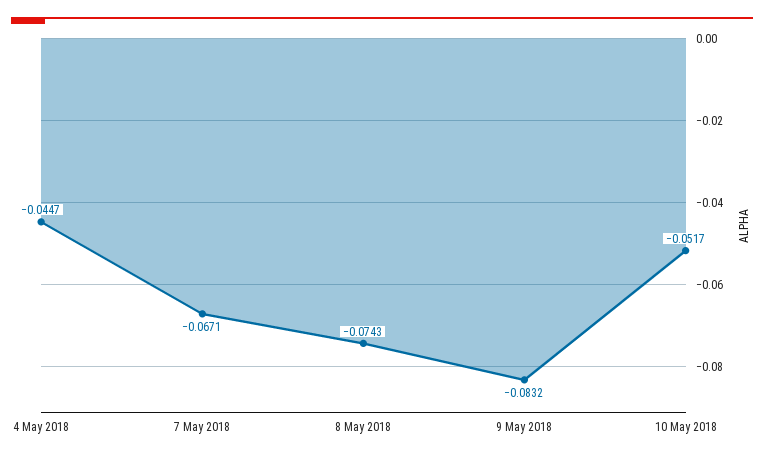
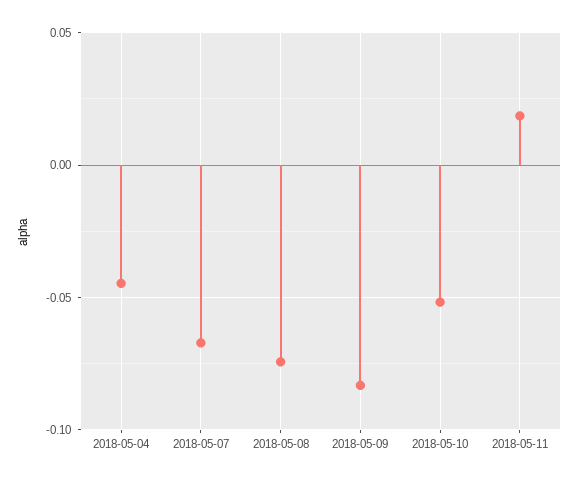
2018-05-11: none -> 0.02

